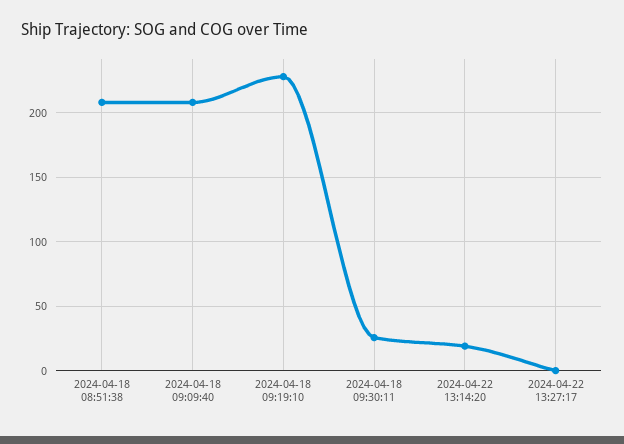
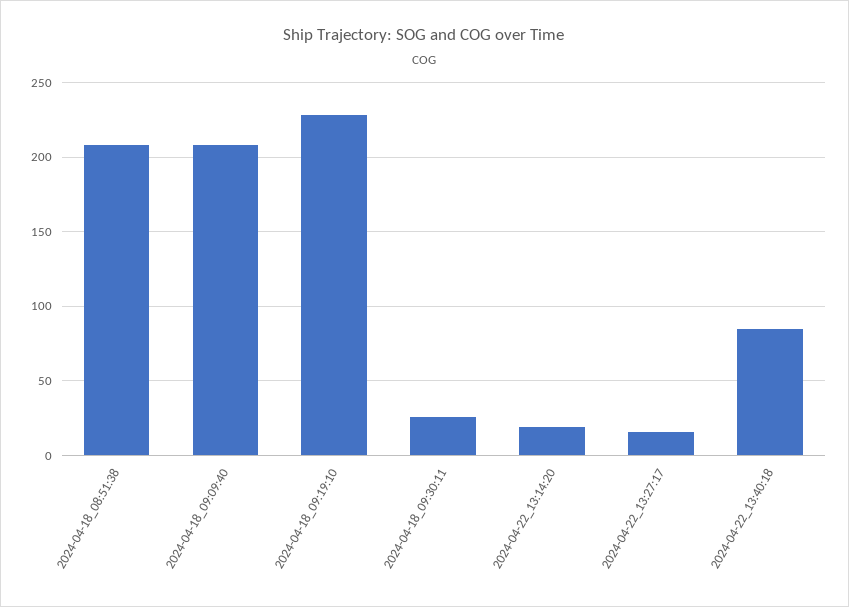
2024-04-22 13:27:17: 0 -> 15
2024-04-22_13:40:18: none -> 85

